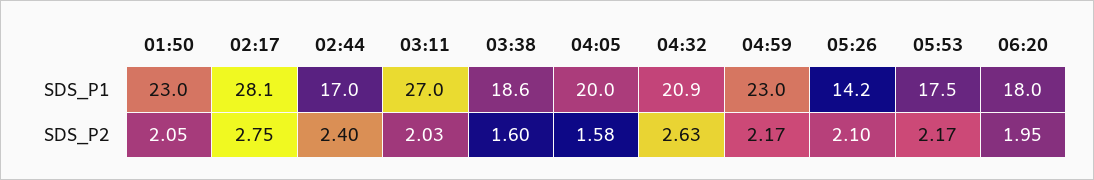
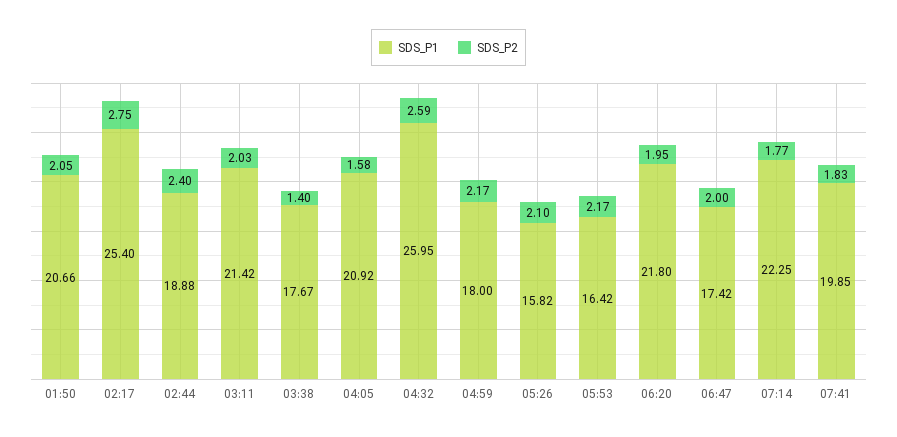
SDS_P1, 01:50: 23 -> 20.66
SDS_P1, 02:17: 28.1 -> 25.4
SDS_P1, 02:44: 17 -> 18.88
SDS_P1, 03:11: 27 -> 21.42
SDS_P1, 03:38: 18.6 -> 17.67
SDS_P1, 04:05: 20 -> 20.92
SDS_P1, 04:32: 20.9 -> 25.95
SDS_P1, 04:59: 23 -> 18
SDS_P1, 05:26: 14.2 -> 15.82
SDS_P1, 05:53: 17.5 -> 16.42
SDS_P1, 06:20: 18 -> 21.8
SDS_P2, 03:38: 1.6 -> 1.4
SDS_P2, 04:32: 2.63 -> 2.59
SDS_P1, 06:47: none -> 17.42
SDS_P2, 06:47: none -> 2
SDS_P1, 07:14: none -> 22.25
SDS_P2, 07:14: none -> 1.77
SDS_P1, 07:41: none -> 19.85
SDS_P2, 07:41: none -> 1.83

